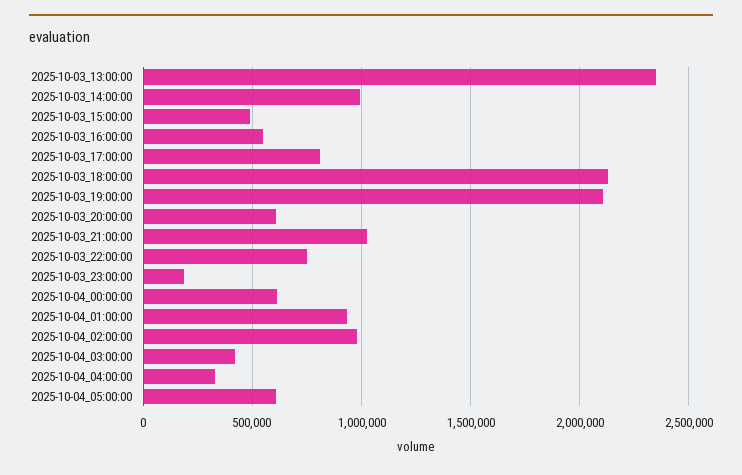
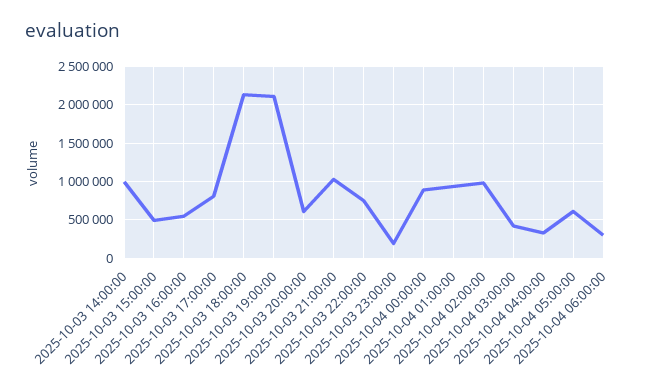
2025-10-03_13:00:00: 2350000 -> none
2025-10-04_00:00:00: 600000 -> 900000
2025-10-04 06:00:00: none -> 300000

